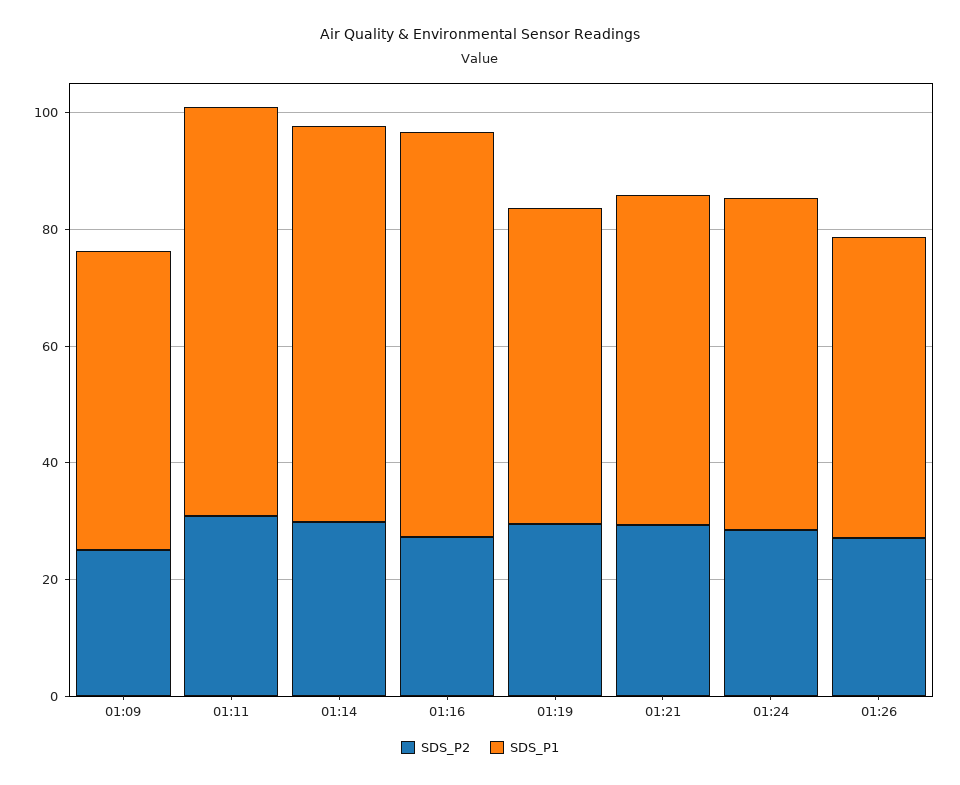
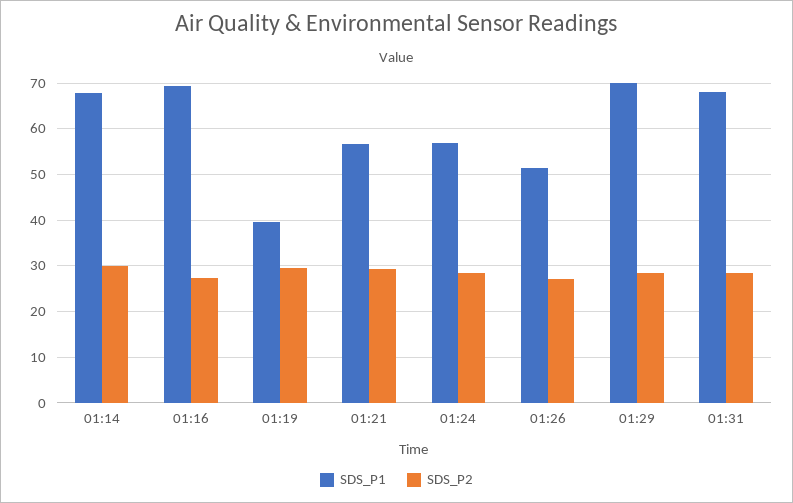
SDS_P2, 01:09: 25 -> none
SDS_P1, 01:09: 50 -> none
SDS_P2, 01:11: 30 -> none
SDS_P1, 01:11: 70 -> none
SDS_P1, 01:19: 55 -> 40
SDS_P1, 01:29: none -> 70
SDS_P2, 01:29: none -> 28
SDS_P1, 01:31: none -> 68
SDS_P2, 01:31: none -> 28

